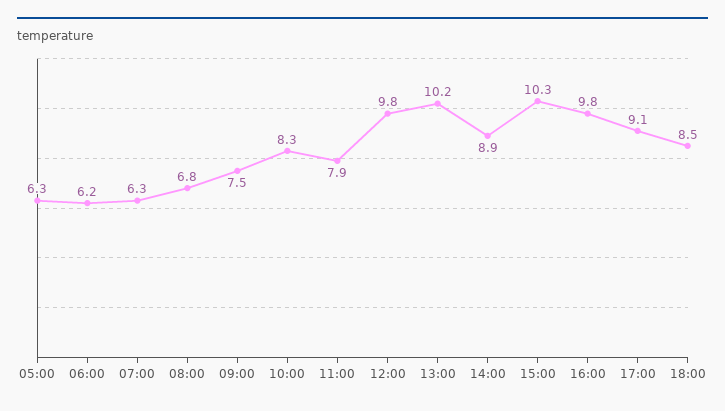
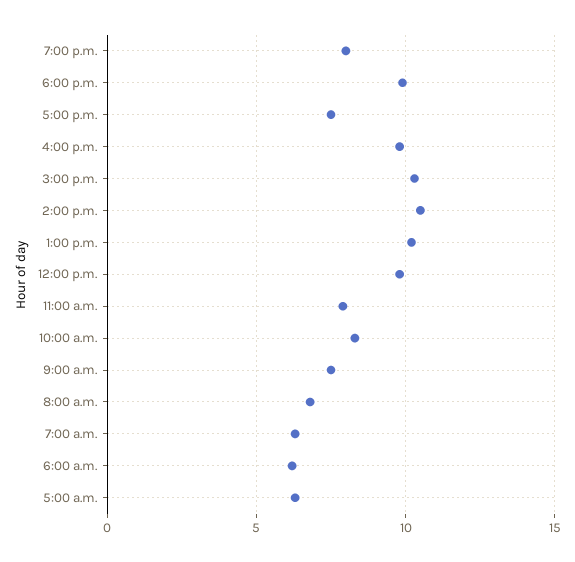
14:00: 8.9 -> 10.5
17:00: 9.1 -> 7.5
18:00: 8.5 -> 10
7:00 p.m.: none -> 8

